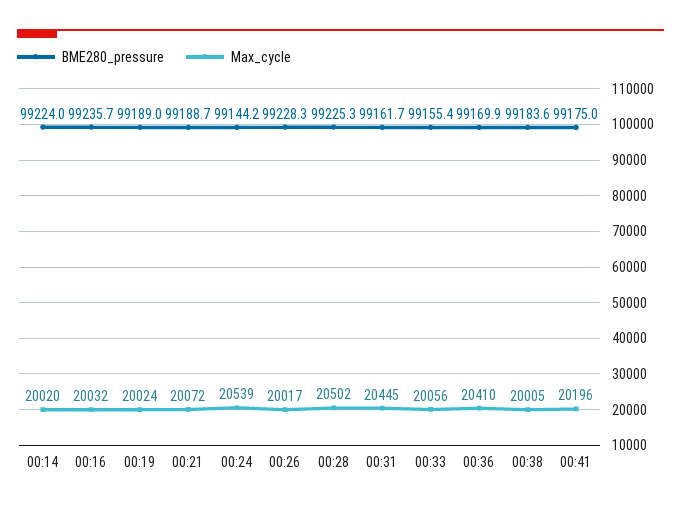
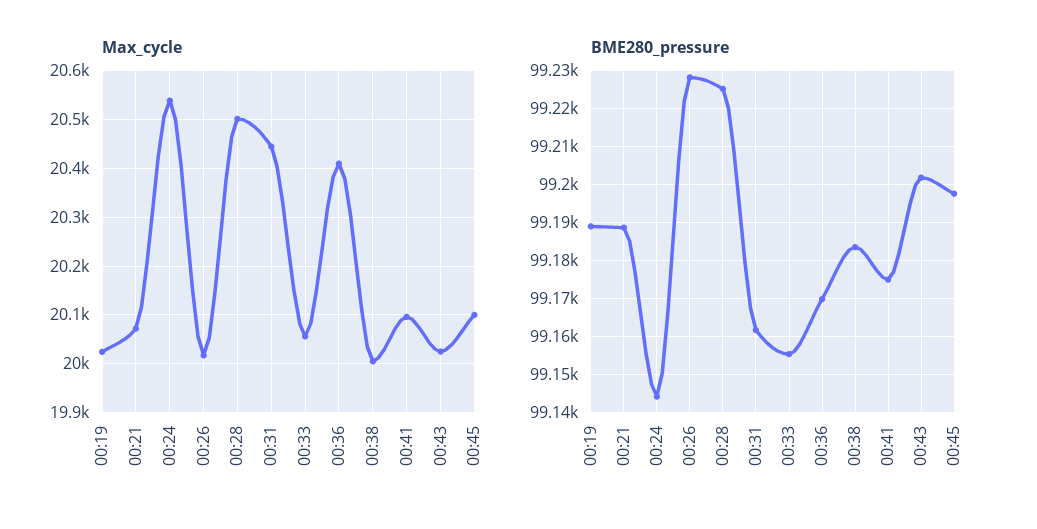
BME280_pressure, 00:14: 99224 -> none
Max_cycle, 00:14: 20020 -> none
BME280_pressure, 00:16: 99235.7 -> none
Max_cycle, 00:16: 20032 -> none
Max_cycle, 00:41: 20196 -> 20100
Max_cycle, 00:43: none -> 20020
Max_cycle, 00:45: none -> 20100
BME280_pressure, 00:43: none -> 99202
BME280_pressure, 00:45: none -> 99198

